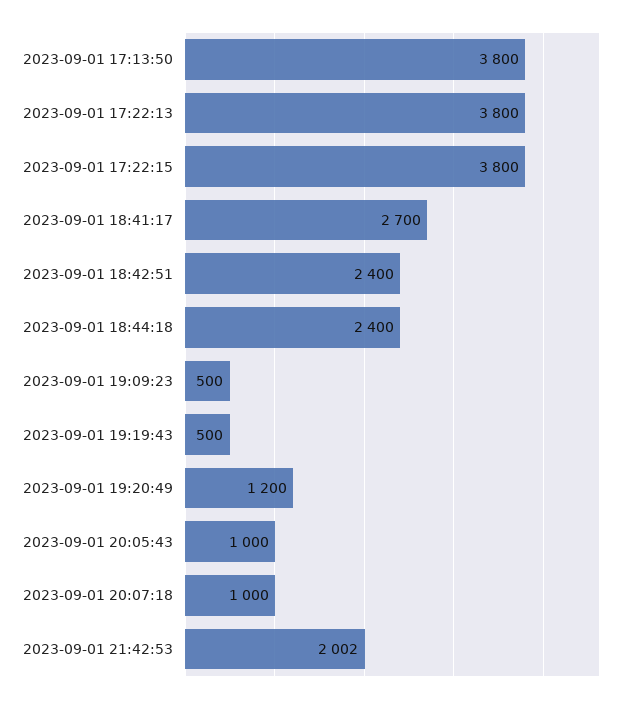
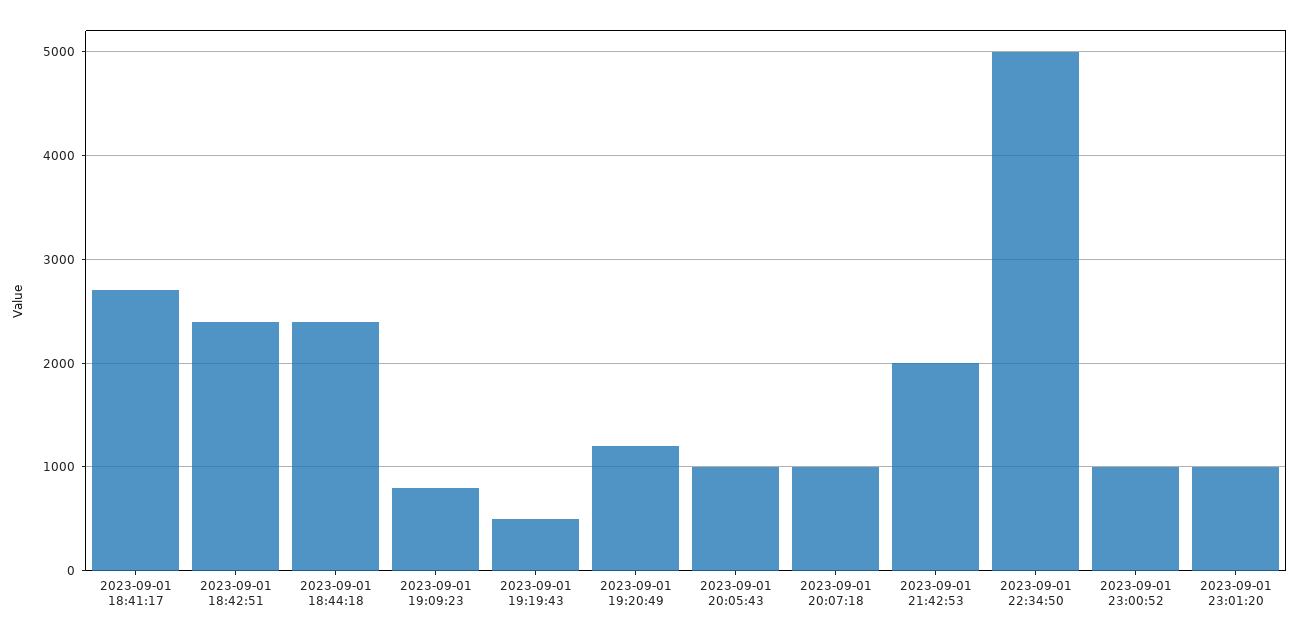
2023-09-01 17:13:50: 3800 -> none
2023-09-01 17:22:13: 3800 -> none
2023-09-01 17:22:15: 3800 -> none
2023-09-01 19:09:23: 500 -> 800
2023-09-01 22:34:50: none -> 5000
2023-09-01 23:00:52: none -> 1000
2023-09-01 23:01:20: none -> 1000

